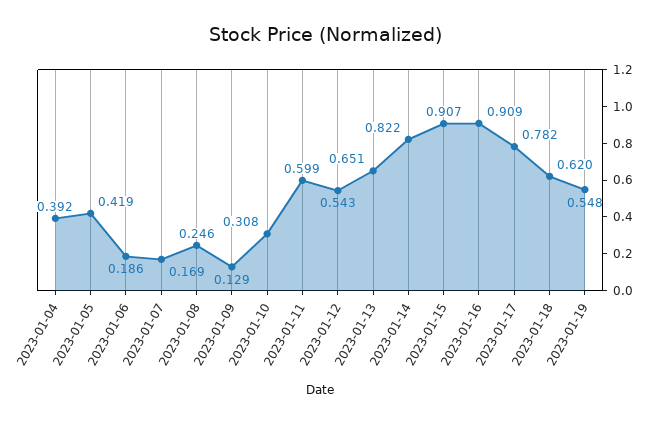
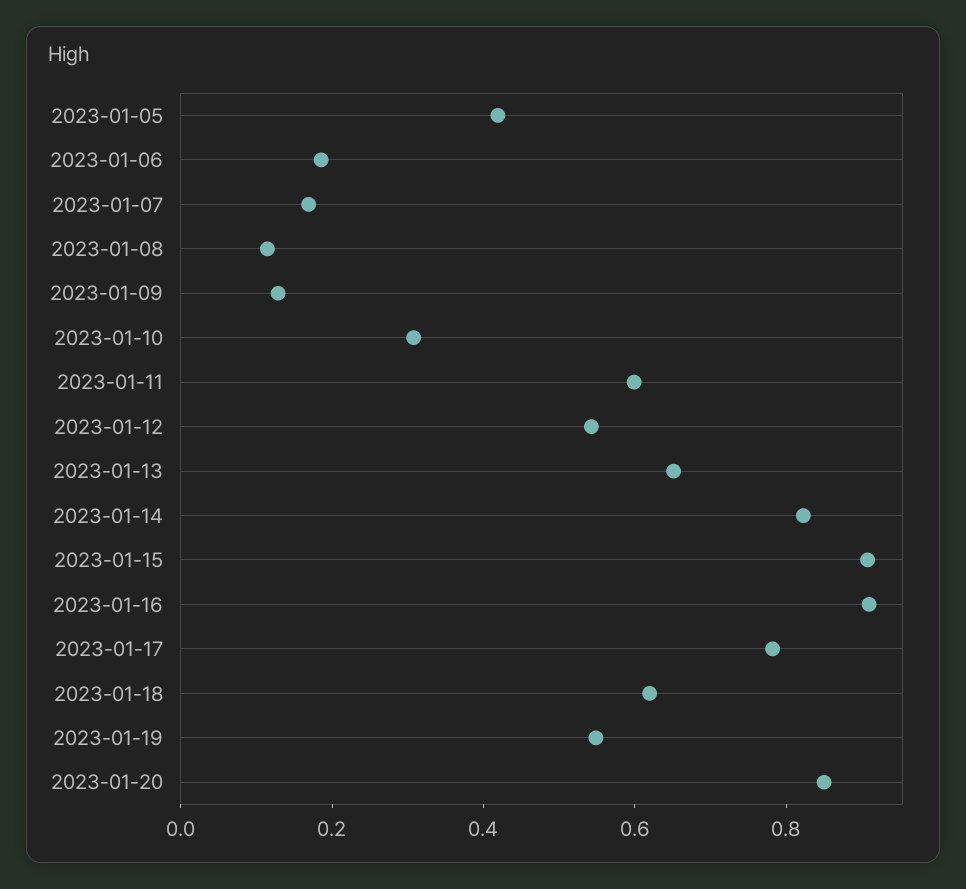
2023-01-04: 0.392 -> none
2023-01-08: 0.246 -> 0.1
2023-01-20: none -> 0.85

